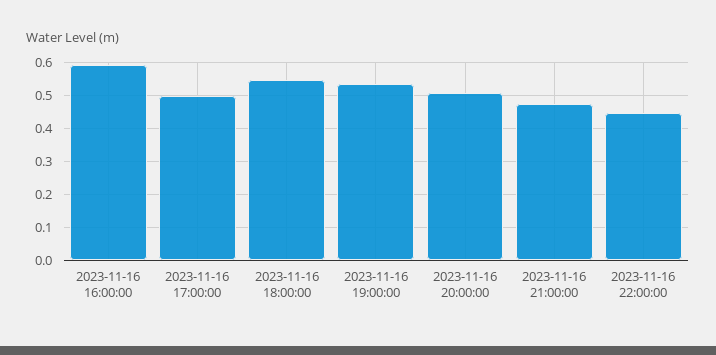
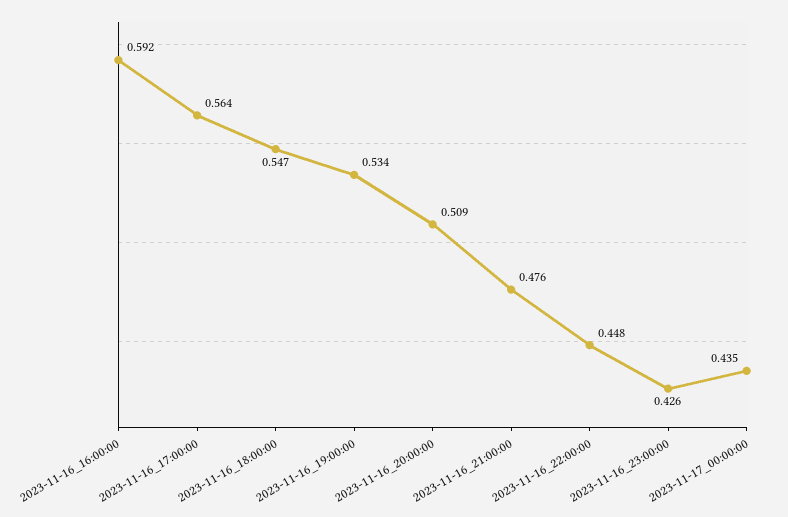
2023-11-16 17:00:00: 0.5 -> 0.564
2023-11-16_23:00:00: none -> 0.426
2023-11-17_00:00:00: none -> 0.435

